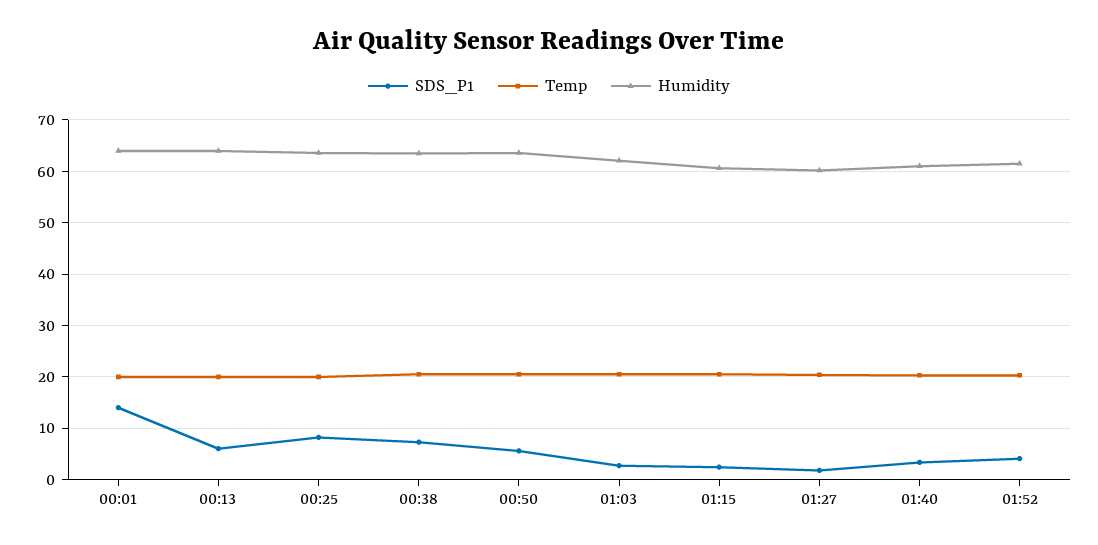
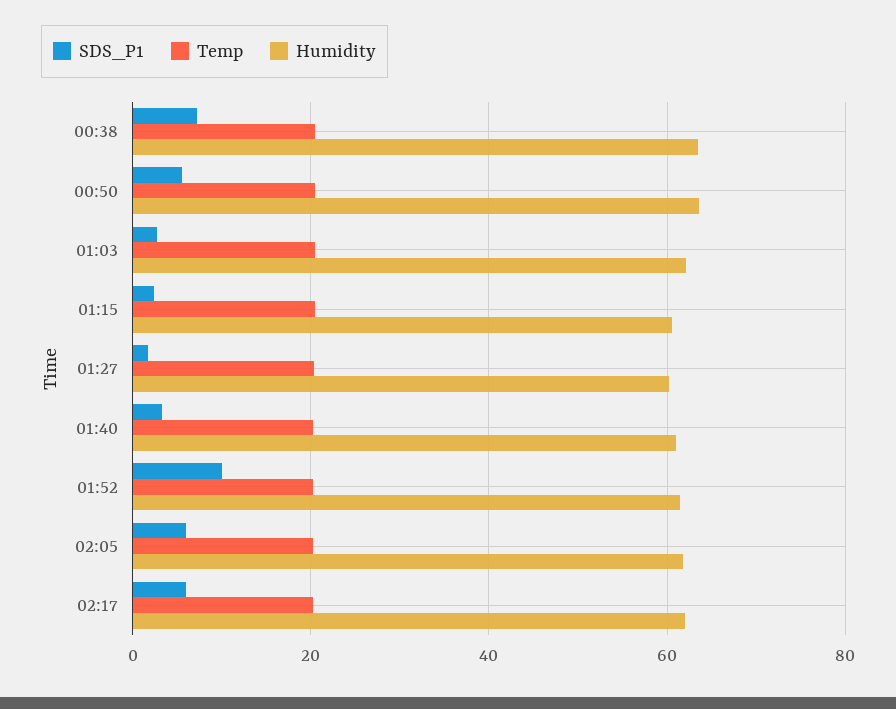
SDS_P1, 00:01: 14 -> none
Temp, 00:01: 20 -> none
Humidity, 00:01: 64 -> none
SDS_P1, 00:13: 6 -> none
Temp, 00:13: 20 -> none
Humidity, 00:13: 64 -> none
SDS_P1, 00:25: 8 -> none
Temp, 00:25: 20 -> none
Humidity, 00:25: 64 -> none
SDS_P1, 01:52: 4 -> 10
SDS_P1, 02:05: none -> 6
Temp, 02:05: none -> 20
Humidity, 02:05: none -> 62
SDS_P1, 02:17: none -> 6
Temp, 02:17: none -> 20
Humidity, 02:17: none -> 62

